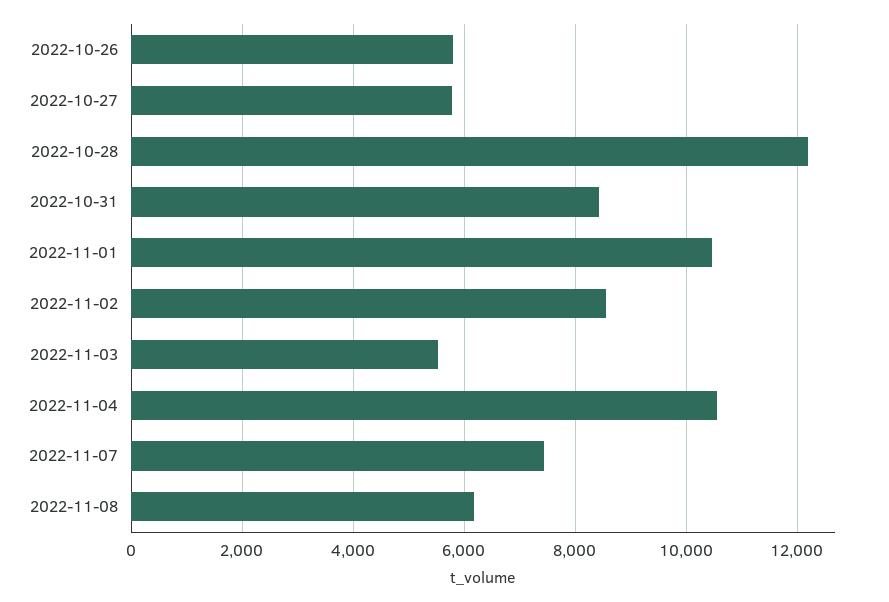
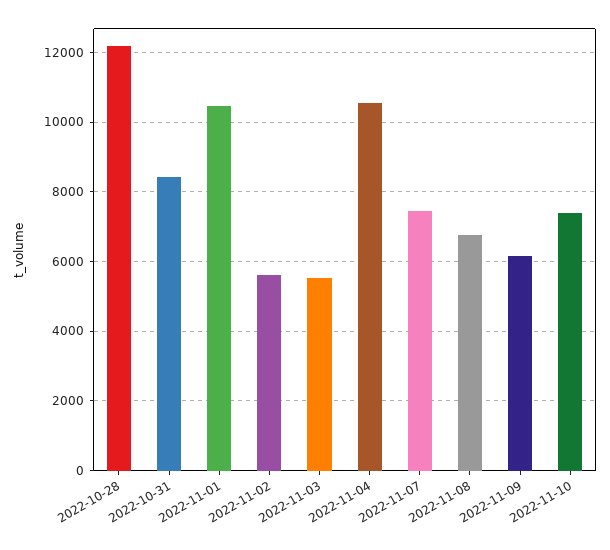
2022-10-26: 5800 -> none
2022-10-27: 5800 -> none
2022-11-02: 8600 -> 5600
2022-11-08: 6200 -> 6800
2022-11-09: none -> 6200
2022-11-10: none -> 7400

